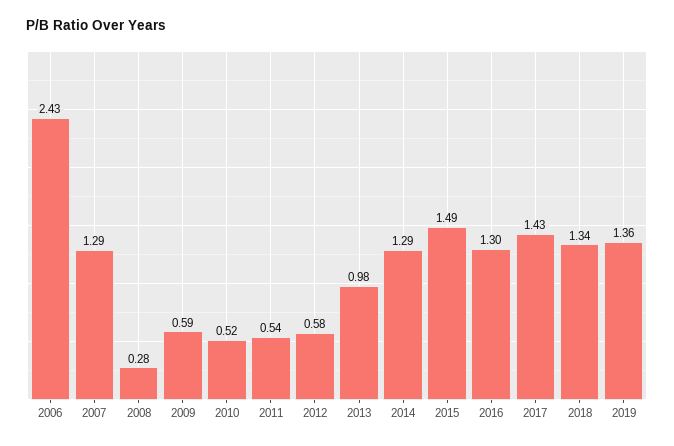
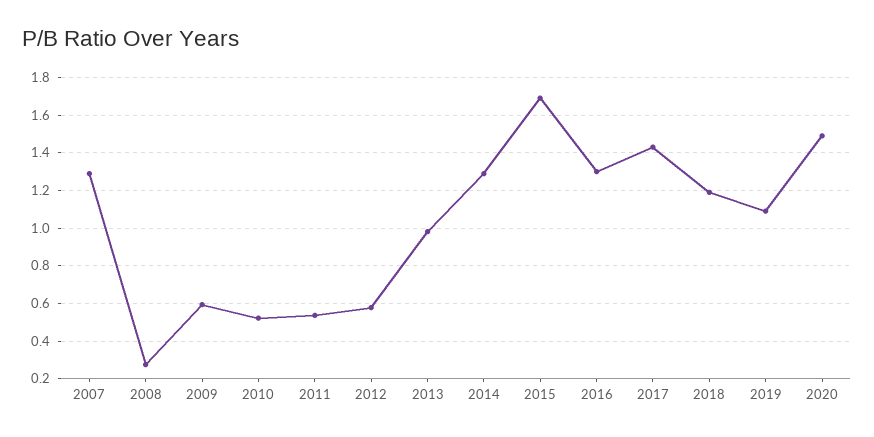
2006: 2.43 -> none
2015: 1.49 -> 1.7
2018: 1.34 -> 1.2
2019: 1.36 -> 1.1
2020: none -> 1.5

